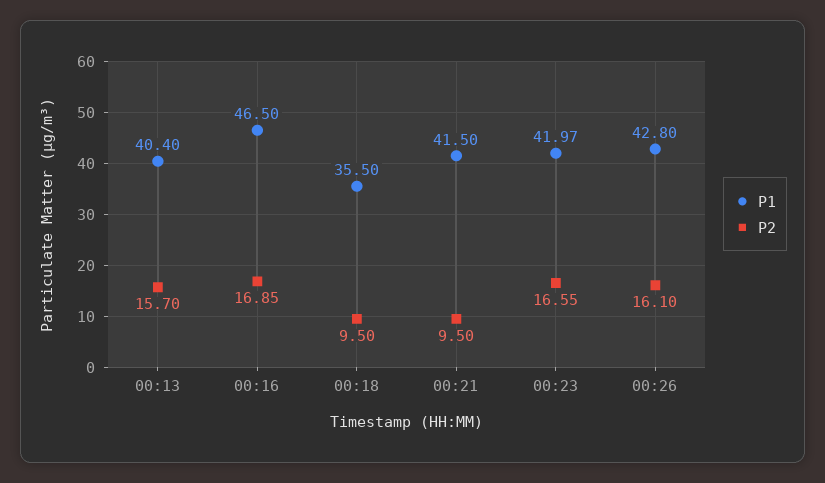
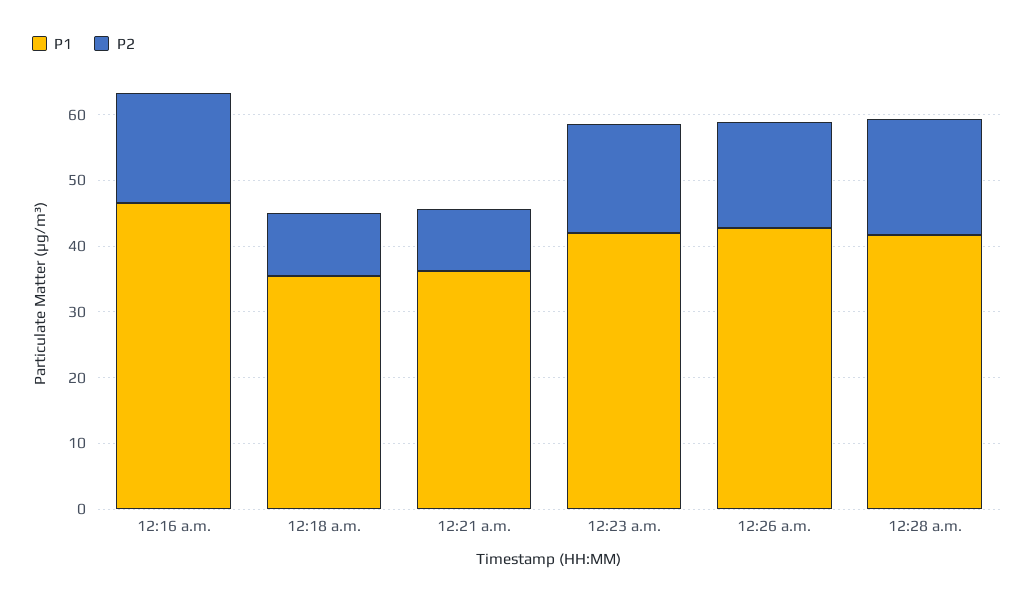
P1, 00:13: 40.4 -> none
P2, 00:13: 15.7 -> none
P1, 00:21: 41.5 -> 36
P1, 12:28 a.m.: none -> 42
P2, 12:28 a.m.: none -> 18

